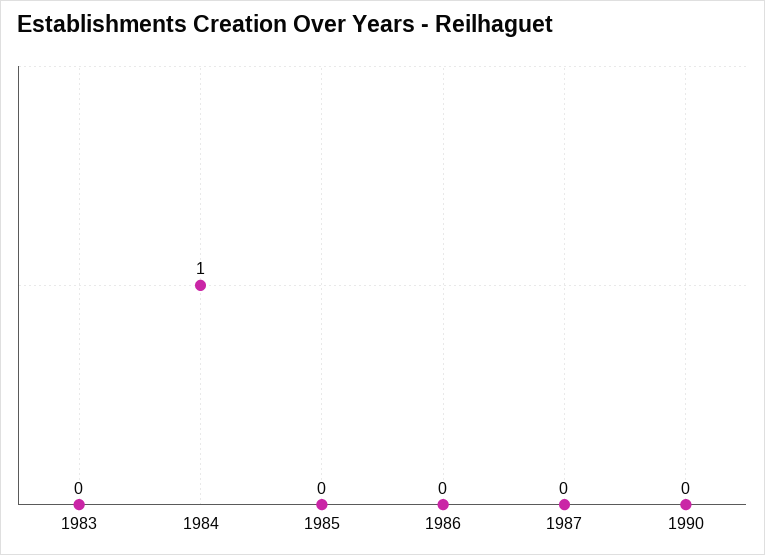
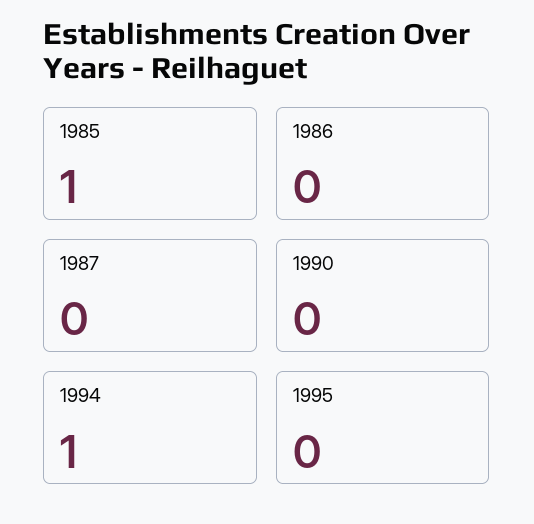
1983: 0 -> none
1984: 1 -> none
1985: 0 -> 1
1994: none -> 1
1995: none -> 0

